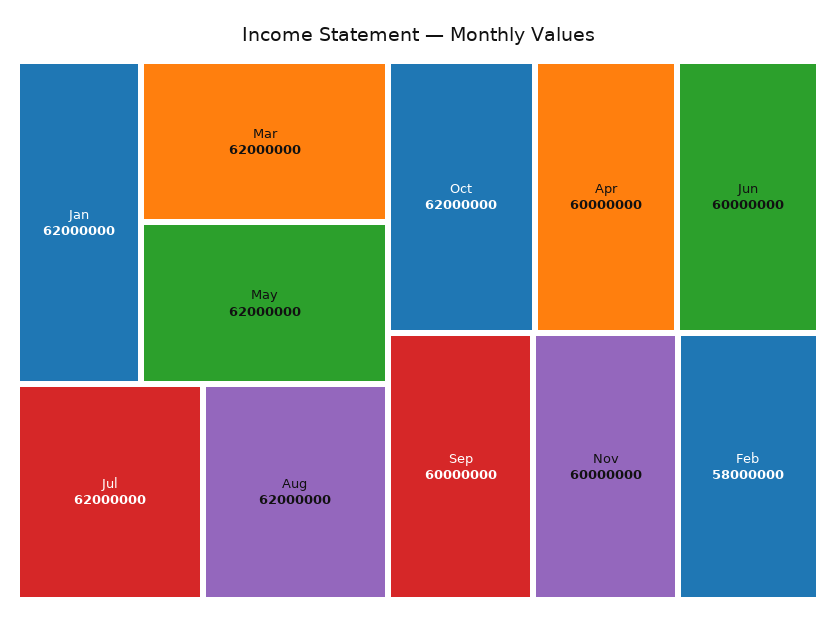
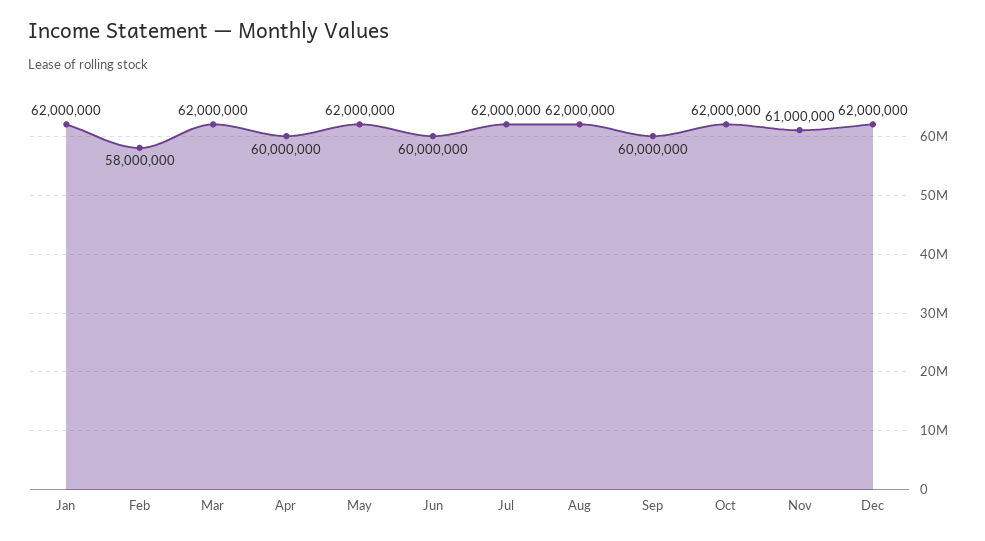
Nov: 60000000 -> 61000000
Dec: none -> 62000000

